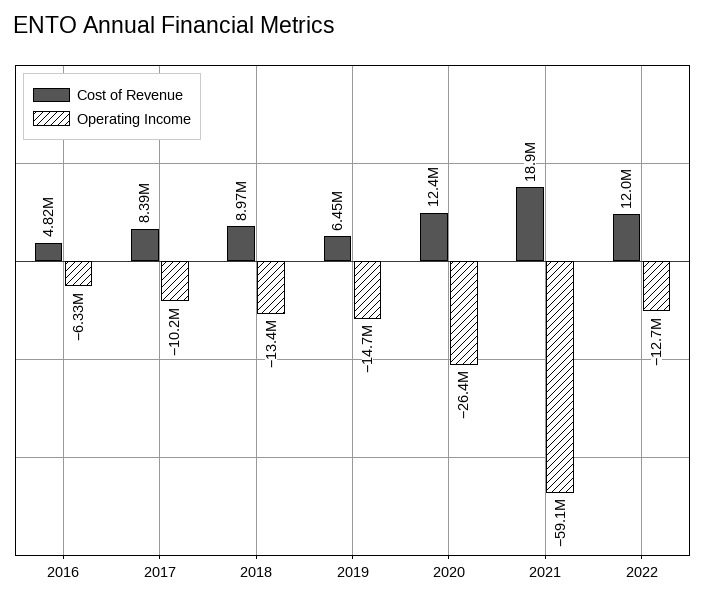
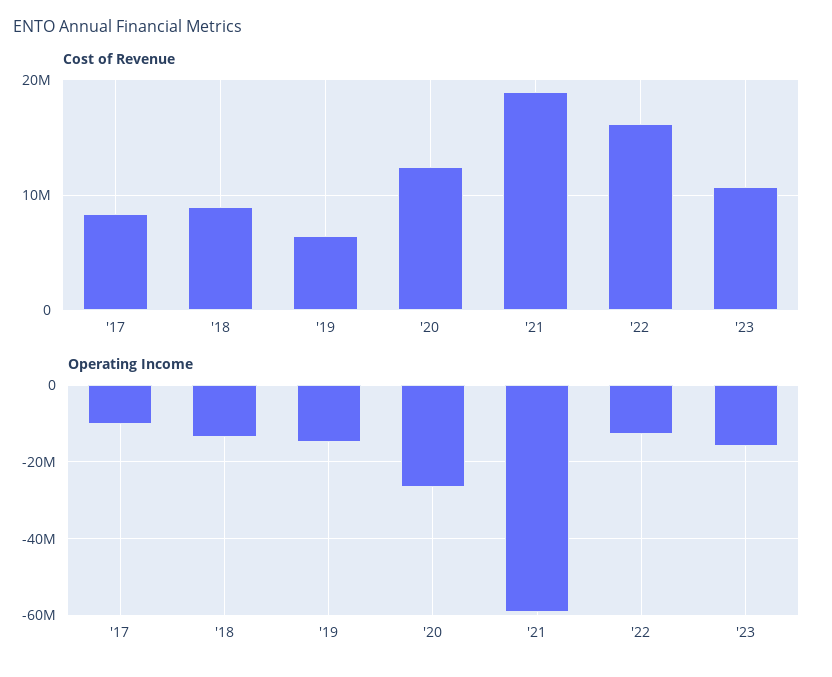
Cost of Revenue, 2016: 4820000 -> none
Operating Income, 2016: -6330000 -> none
Cost of Revenue, 2022: 12000000 -> 16000000
Cost of Revenue, '23: none -> 11000000
Operating Income, '23: none -> -16000000

